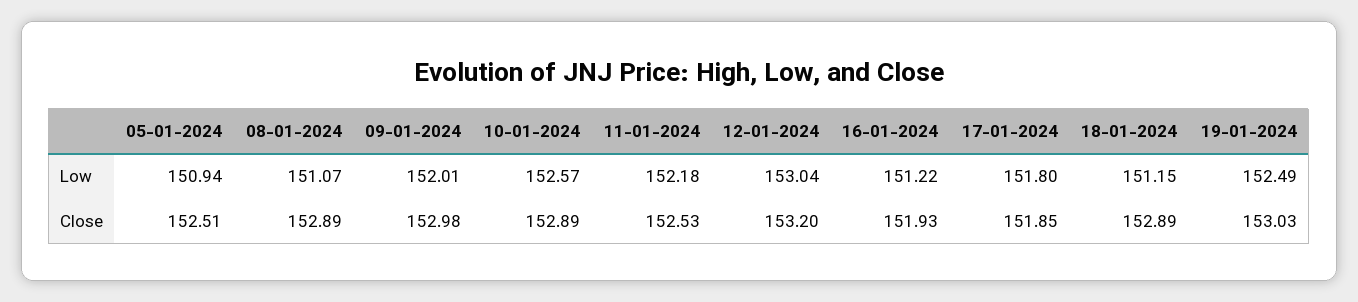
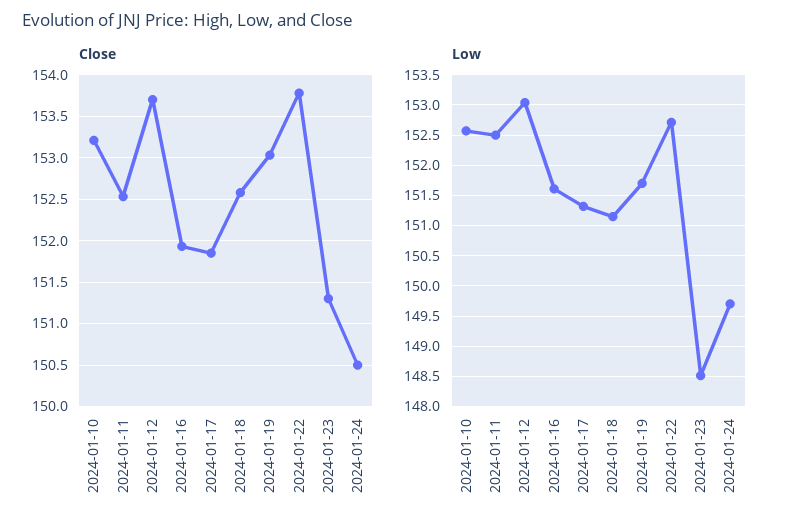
Low, 05-01-2024: 150.94 -> none
Low, 08-01-2024: 151.07 -> none
Low, 09-01-2024: 152.01 -> none
Low, 11-01-2024: 152.18 -> 152.5
Low, 16-01-2024: 151.22 -> 151.6
Low, 17-01-2024: 151.8 -> 151.3
Low, 19-01-2024: 152.49 -> 151.7
Close, 05-01-2024: 152.51 -> none
Close, 08-01-2024: 152.89 -> none
Close, 09-01-2024: 152.98 -> none
Close, 10-01-2024: 152.89 -> 153.2
Close, 12-01-2024: 153.2 -> 153.7
Close, 18-01-2024: 152.89 -> 152.6
Close, 2024-01-22: none -> 153.8
Close, 2024-01-23: none -> 151.3
Close, 2024-01-24: none -> 150.5
Low, 2024-01-22: none -> 152.7
Low, 2024-01-23: none -> 148.5
Low, 2024-01-24: none -> 149.7

